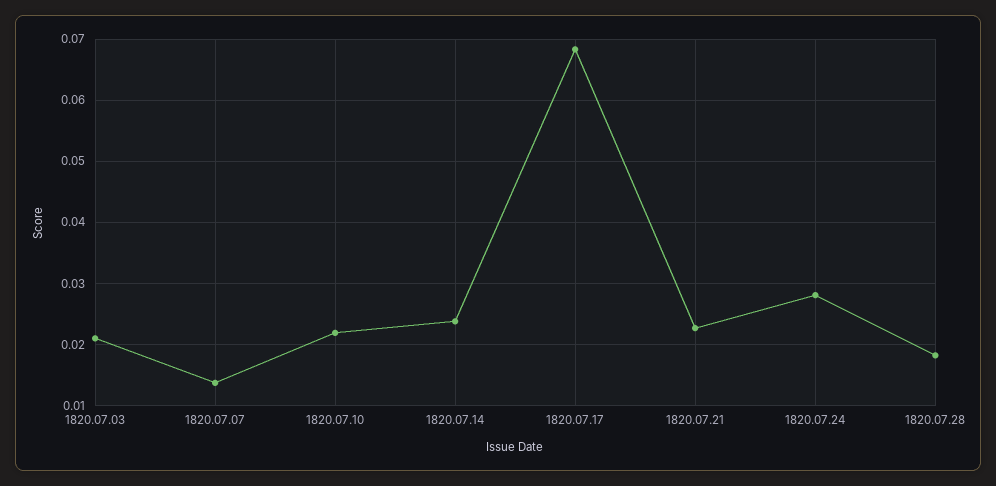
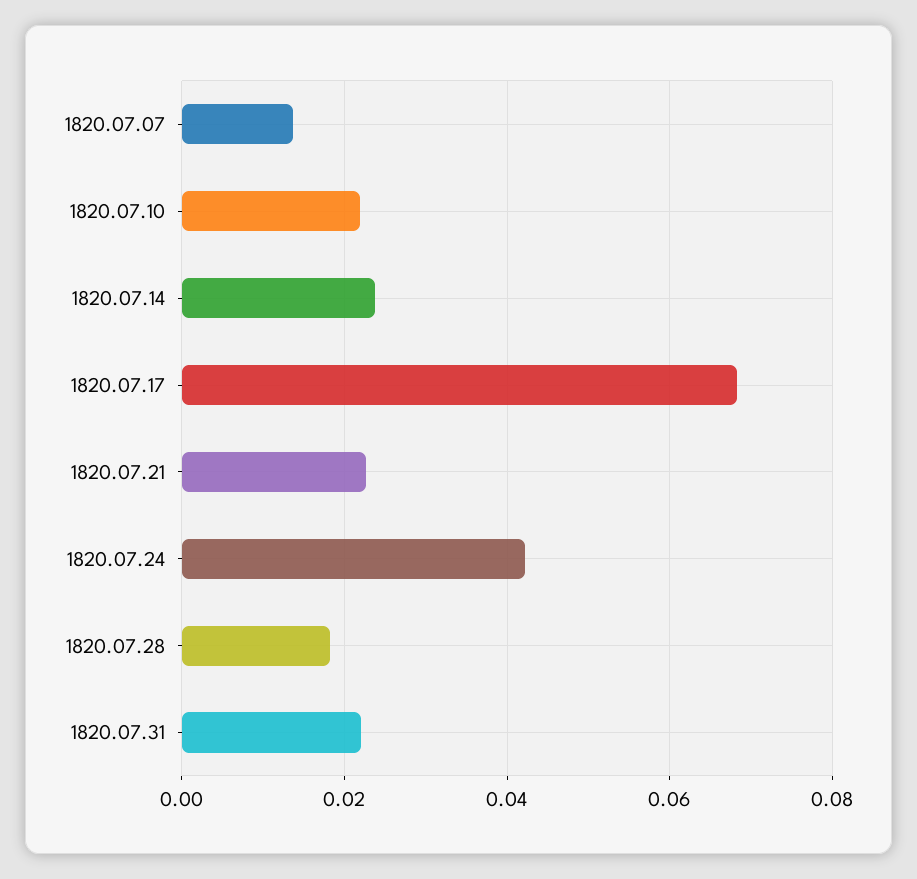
1820.07.03: 0.021 -> none
1820.07.24: 0.028 -> 0.042
1820.07.31: none -> 0.022

